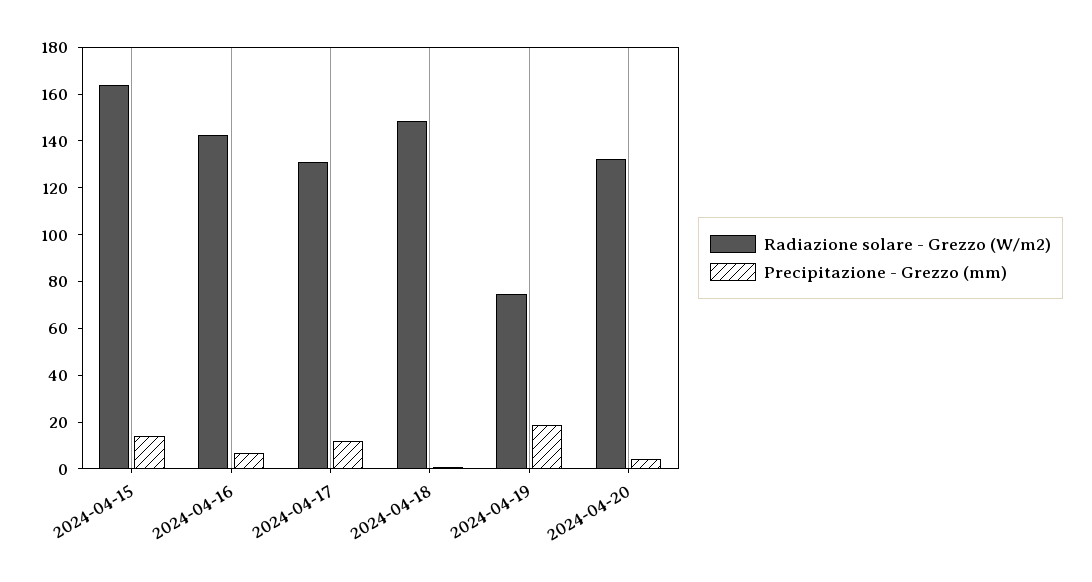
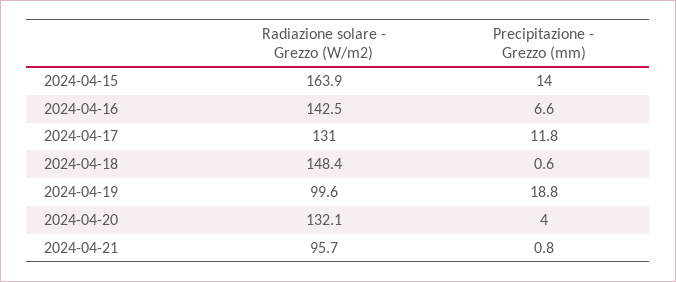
Radiazione solare - Grezzo (W/m2), 2024-04-19: 75 -> 99.6
Radiazione solare - Grezzo (W/m2), 2024-04-21: none -> 95.7
Precipitazione - Grezzo (mm), 2024-04-21: none -> 0.8

